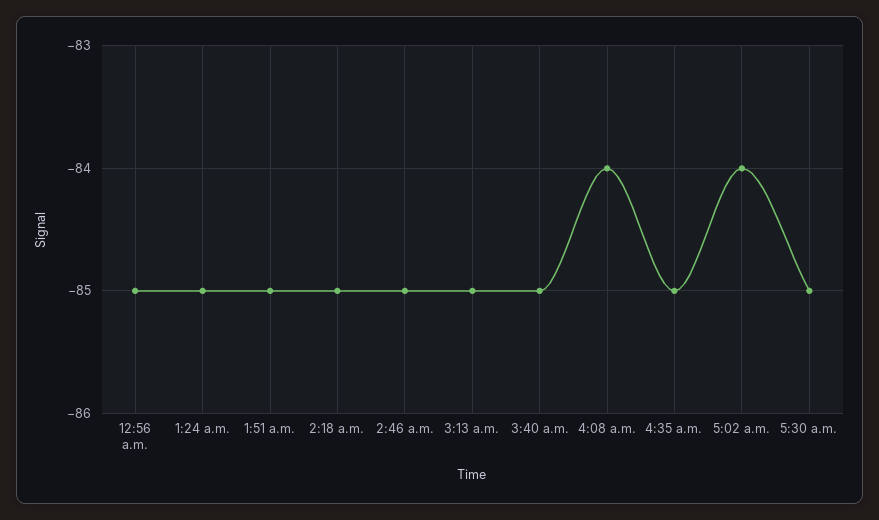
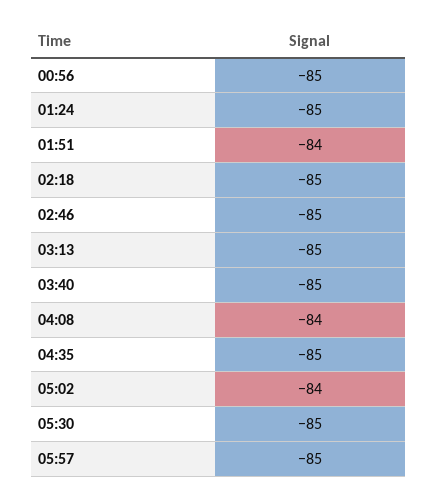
1:51 a.m.: -85 -> -84
05:57: none -> -85

